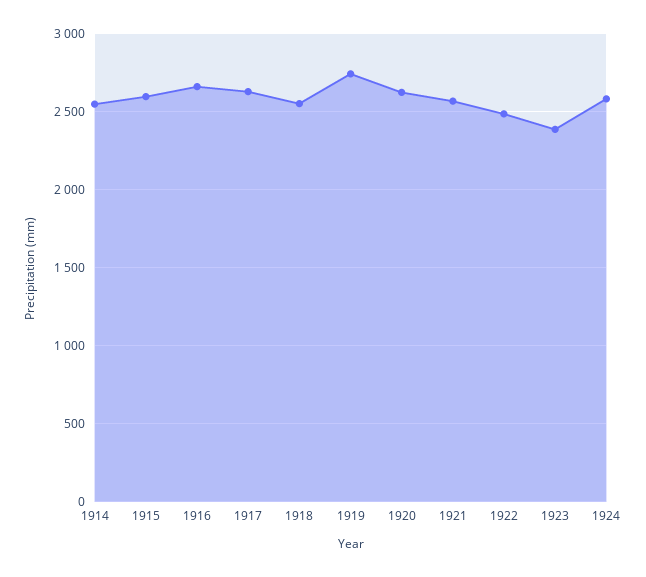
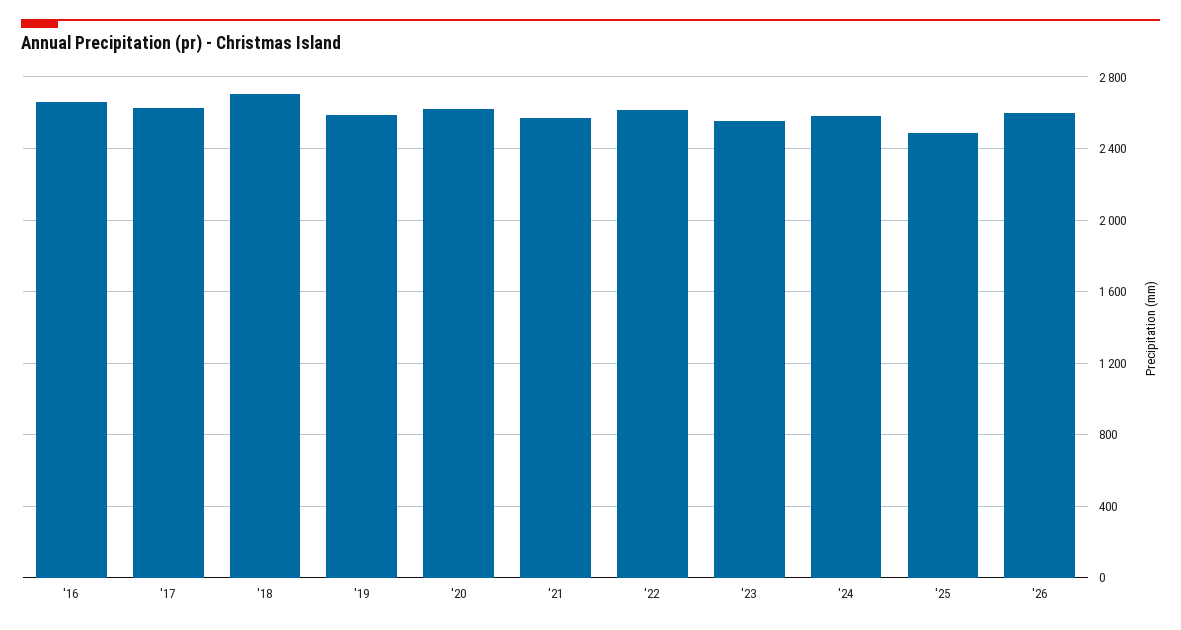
1914: 2550 -> none
1915: 2600 -> none
1918: 2550 -> 2700
1919: 2750 -> 2600
1922: 2500 -> 2600
1923: 2400 -> 2550
'25: none -> 2500
'26: none -> 2600

